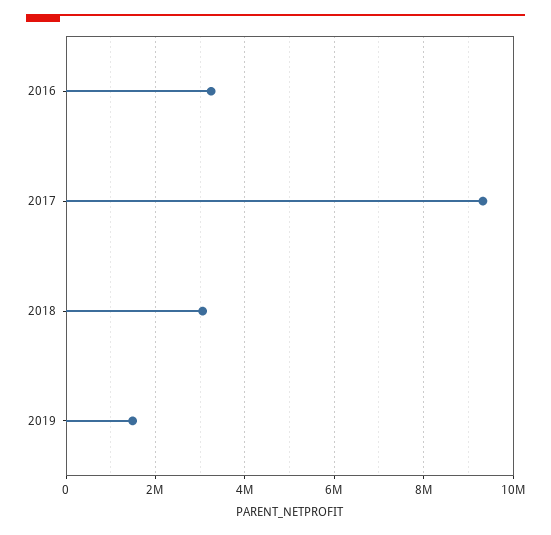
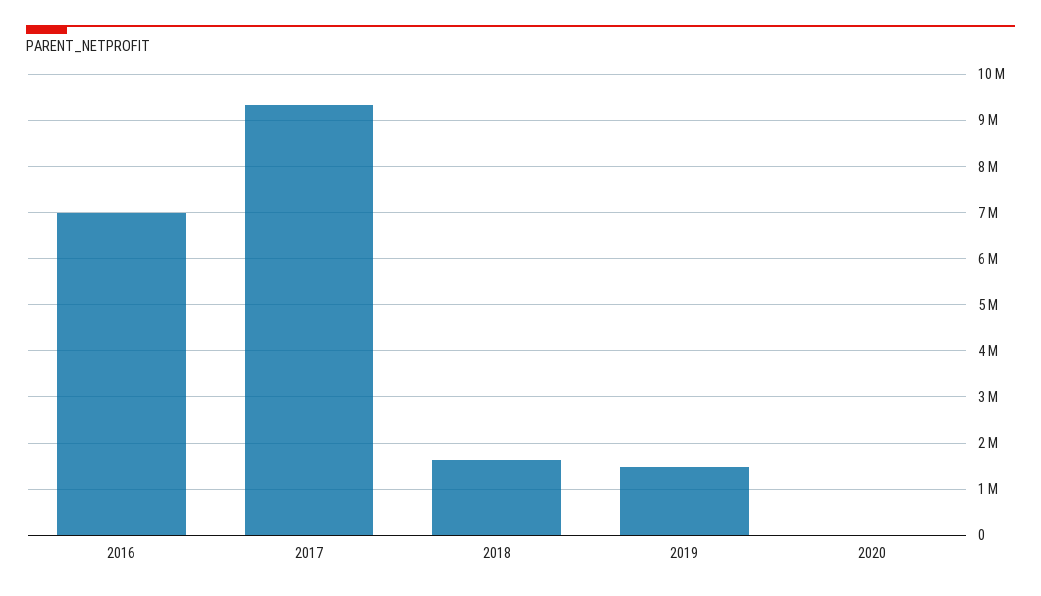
2016: 3200000 -> 7000000
2018: 3000000 -> 1600000
2020: none -> 0

